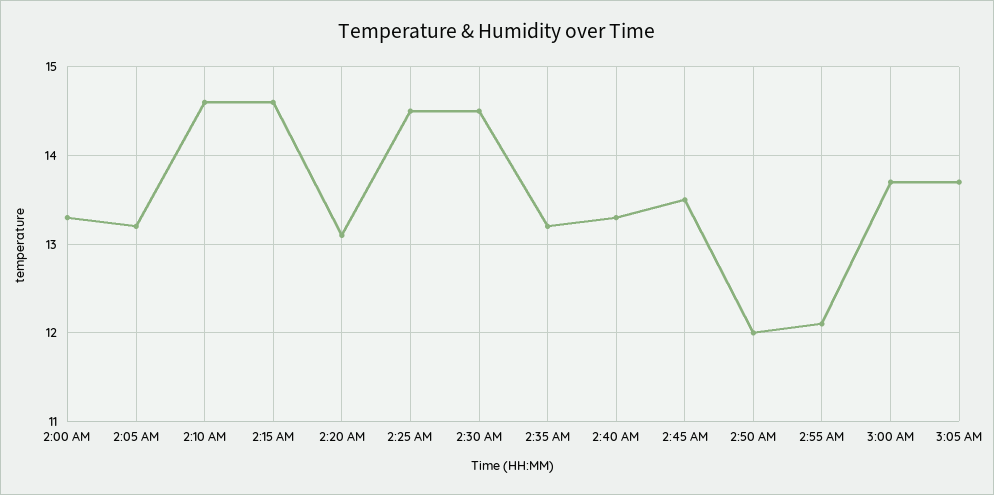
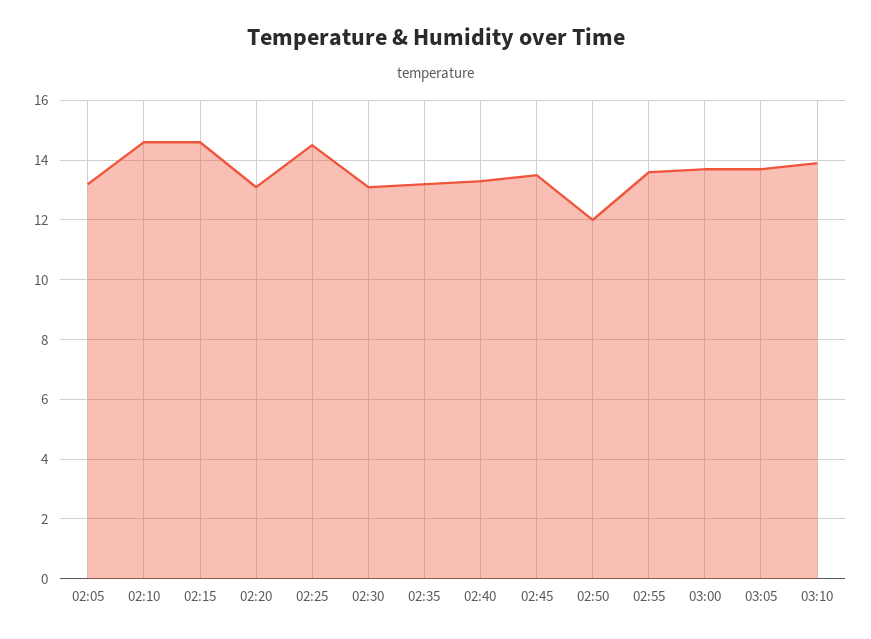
2:00 AM: 13.3 -> none
2:30 AM: 14.5 -> 13
2:55 AM: 12.1 -> 13.5
03:10: none -> 14

